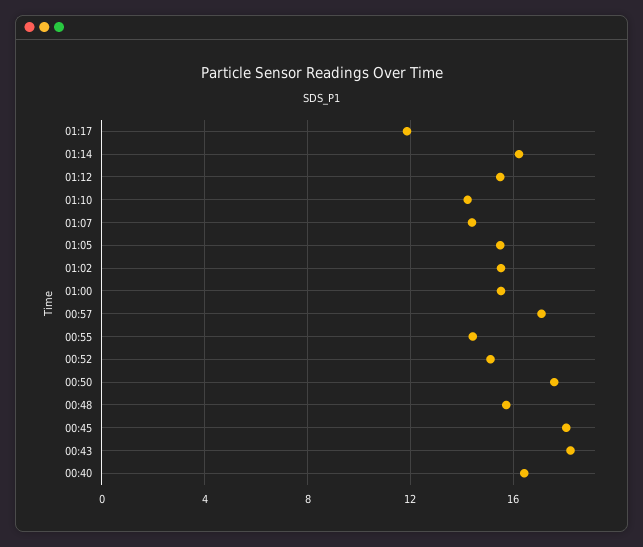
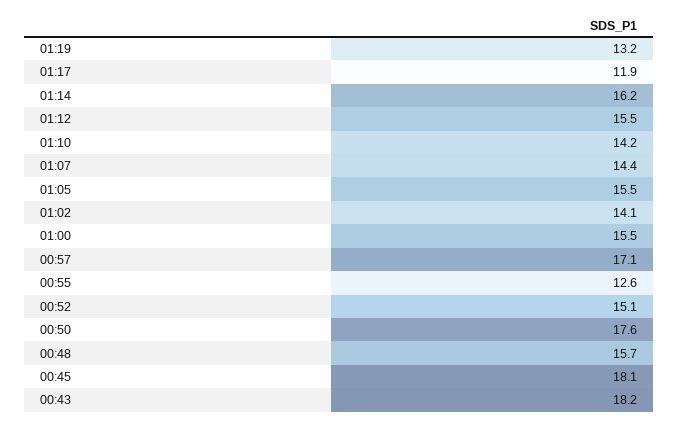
01:02: 15.5 -> 14.1
00:55: 14.5 -> 12.6
00:40: 16.5 -> none
01:19: none -> 13.2

